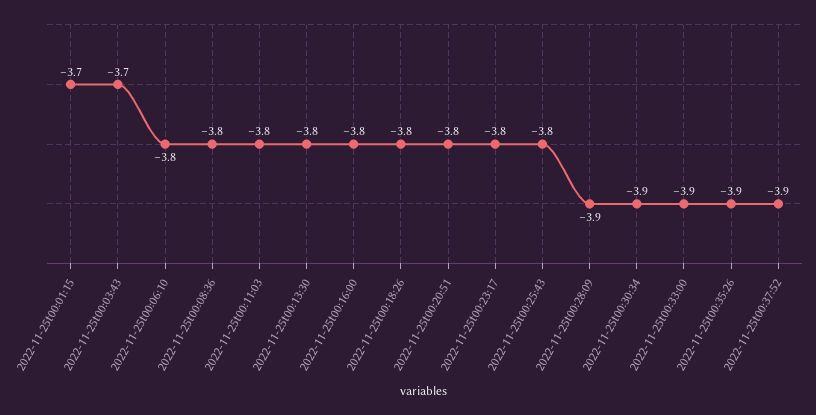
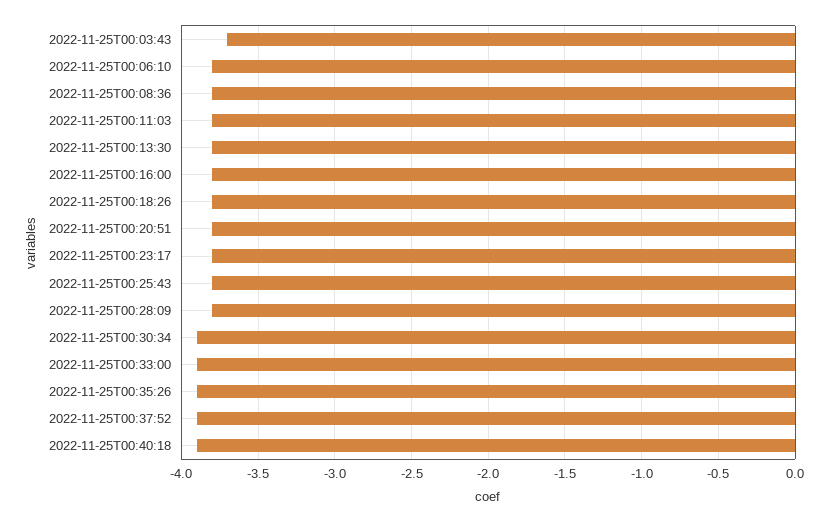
2022-11-25t00:01:15: -3.7 -> none
2022-11-25t00:28:09: -3.9 -> -3.8
2022-11-25T00:40:18: none -> -3.9

